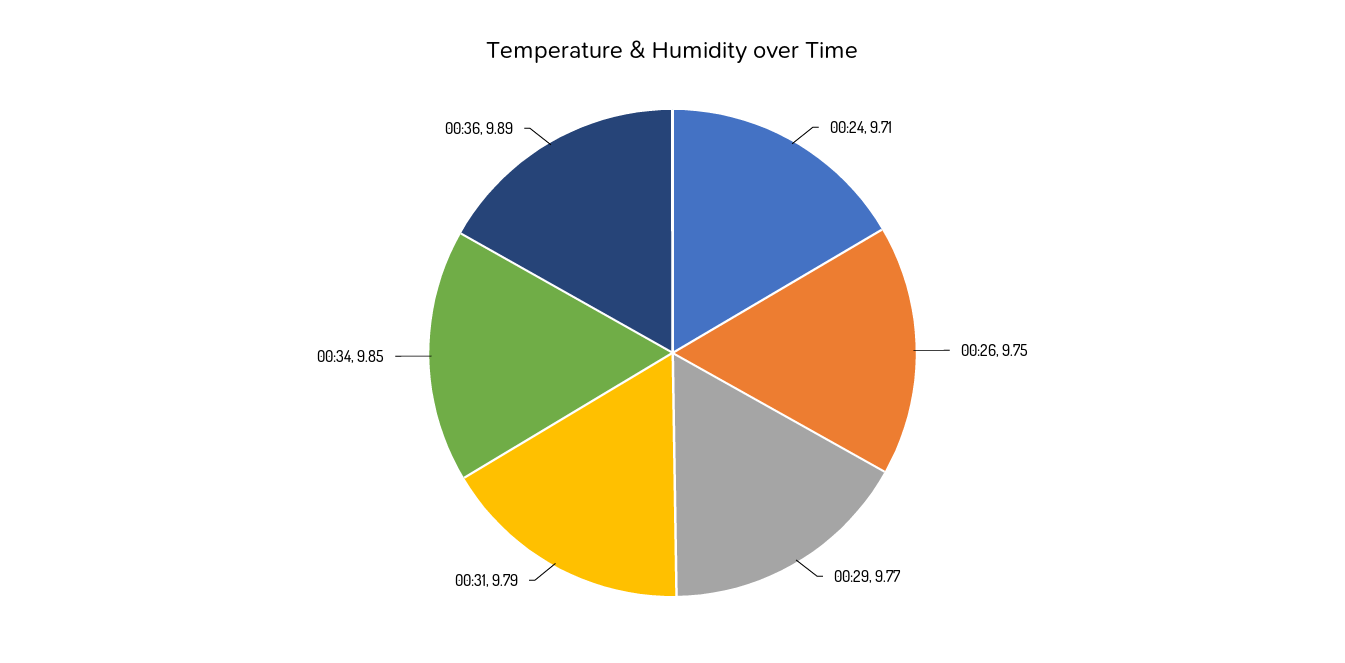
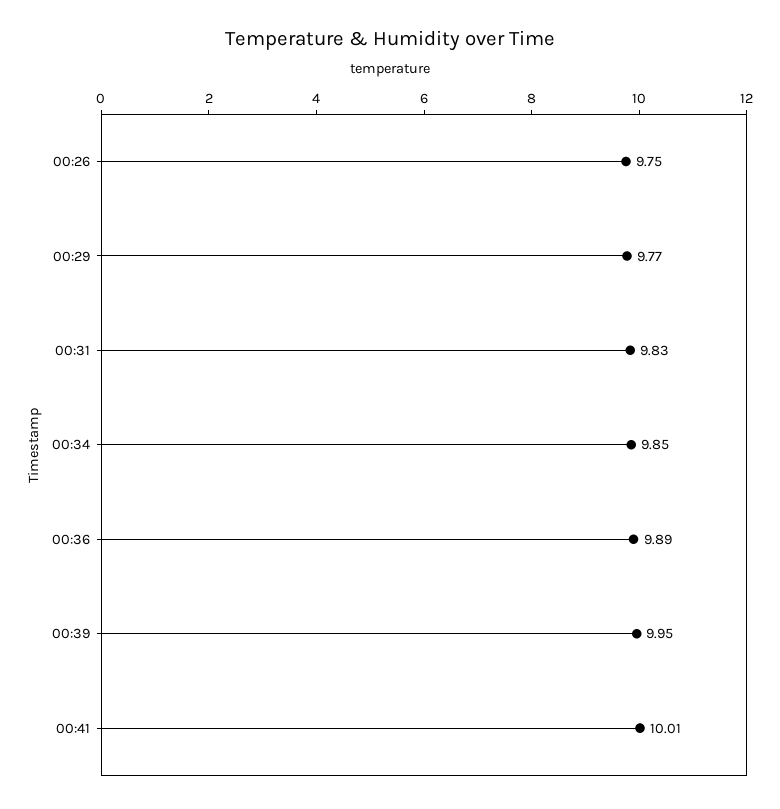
00:24: 9.71 -> none
00:31: 9.79 -> 9.83
00:39: none -> 9.95
00:41: none -> 10.01

